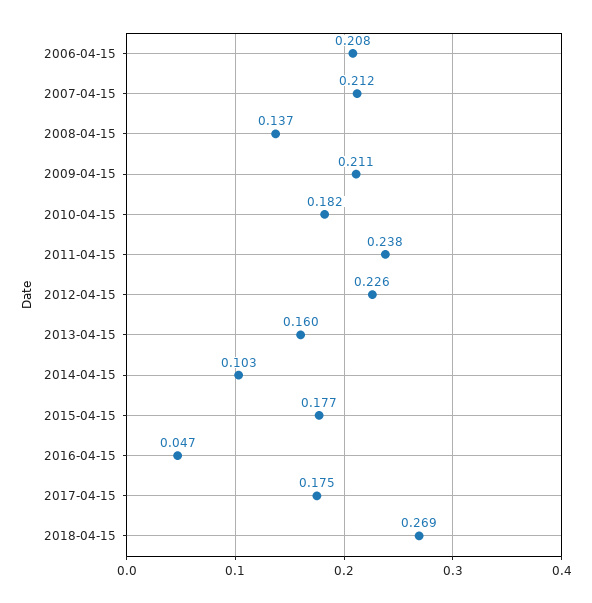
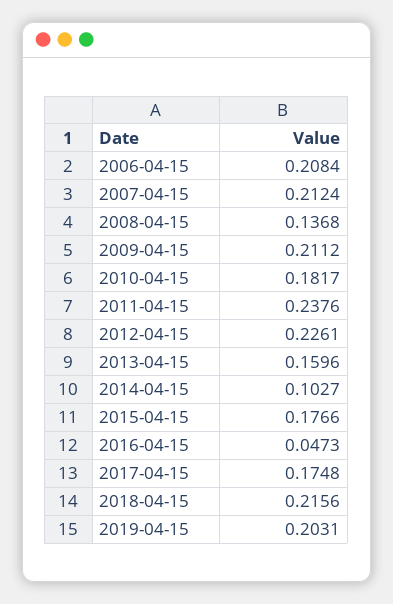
2018-04-15: 0.269 -> 0.2156
2019-04-15: none -> 0.2031

